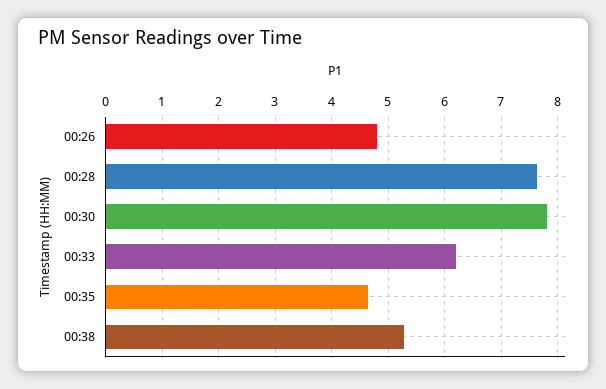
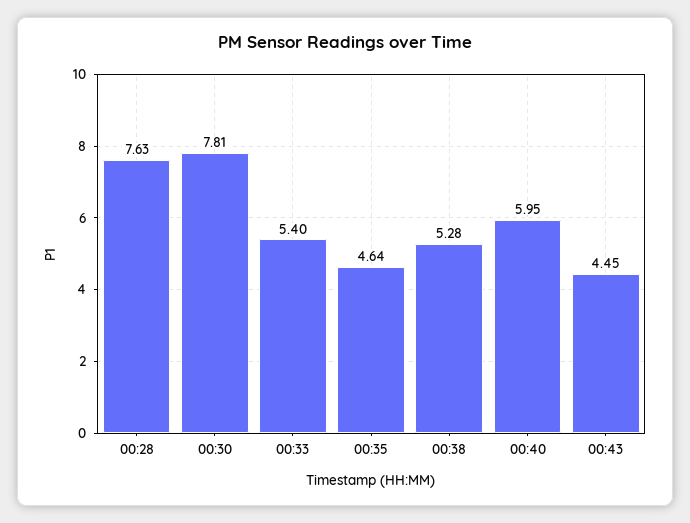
00:26: 4.8 -> none
00:33: 6.2 -> 5.4
00:40: none -> 5.95
00:43: none -> 4.45

